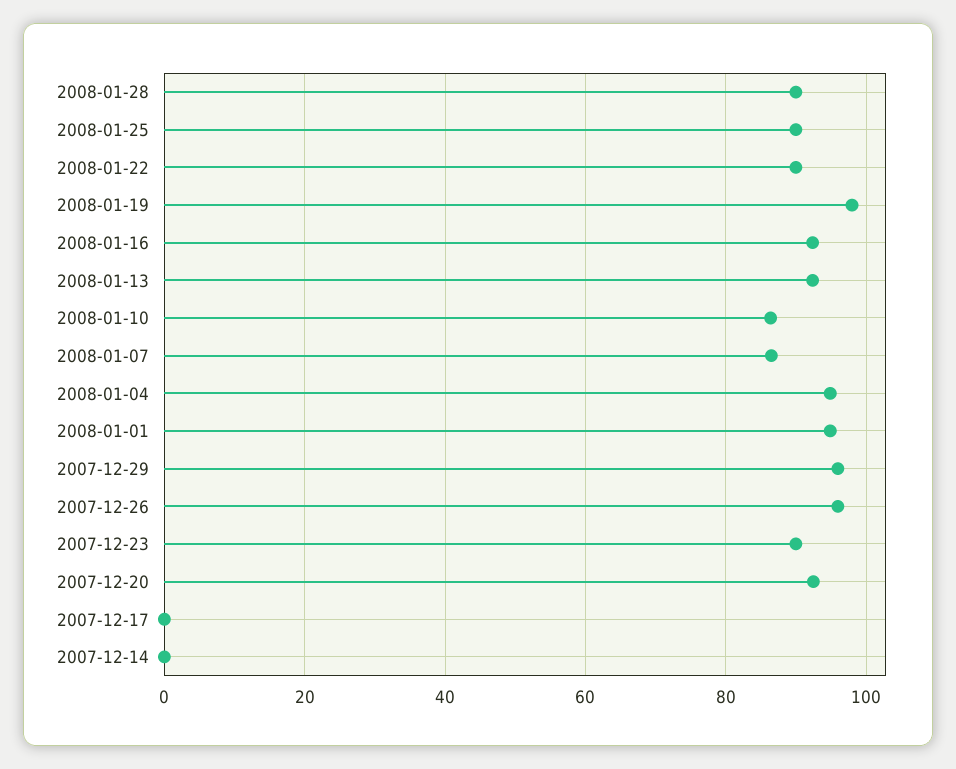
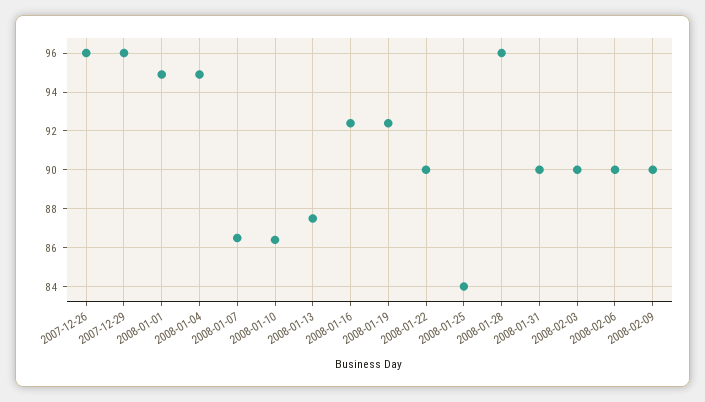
2008-01-28: 90 -> 96
2008-01-25: 90 -> 84
2008-01-19: 98 -> 92.5
2008-01-13: 92 -> 87.5
2007-12-23: 90 -> none
2007-12-20: 92 -> none
2007-12-17: 0 -> none
2007-12-14: 0 -> none
2008-01-31: none -> 90
2008-02-03: none -> 90
2008-02-06: none -> 90
2008-02-09: none -> 90

